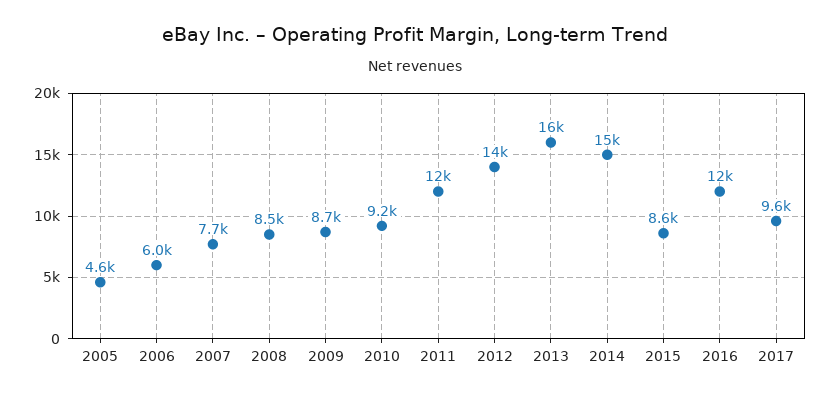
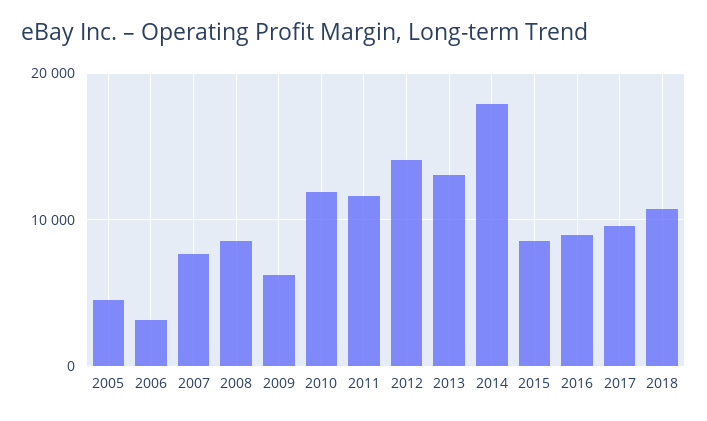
2006: 6000 -> 3000
2009: 8700 -> 6000
2010: 9200 -> 12000
2013: 16000 -> 13000
2014: 15000 -> 18000
2016: 12000 -> 9000
2018: none -> 11000

